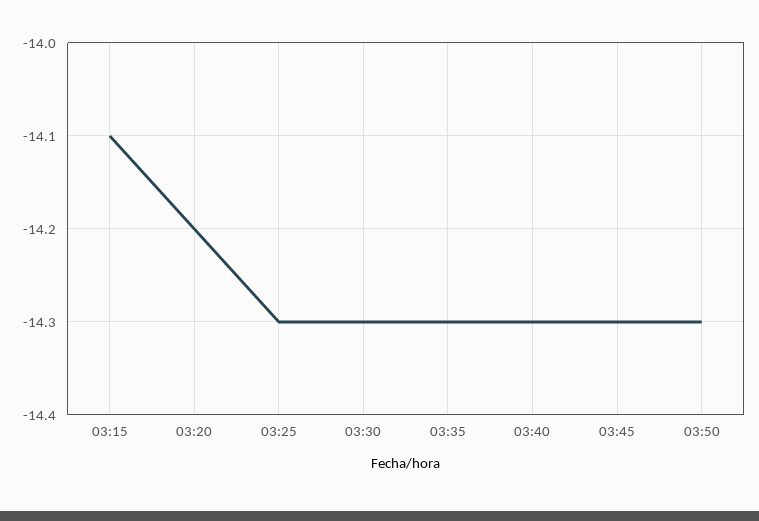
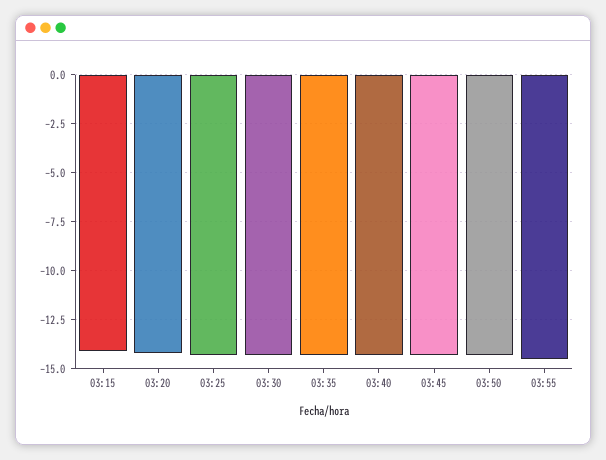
03:55: none -> -14.5

